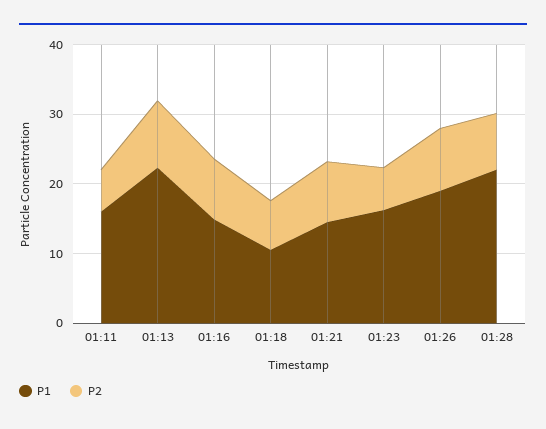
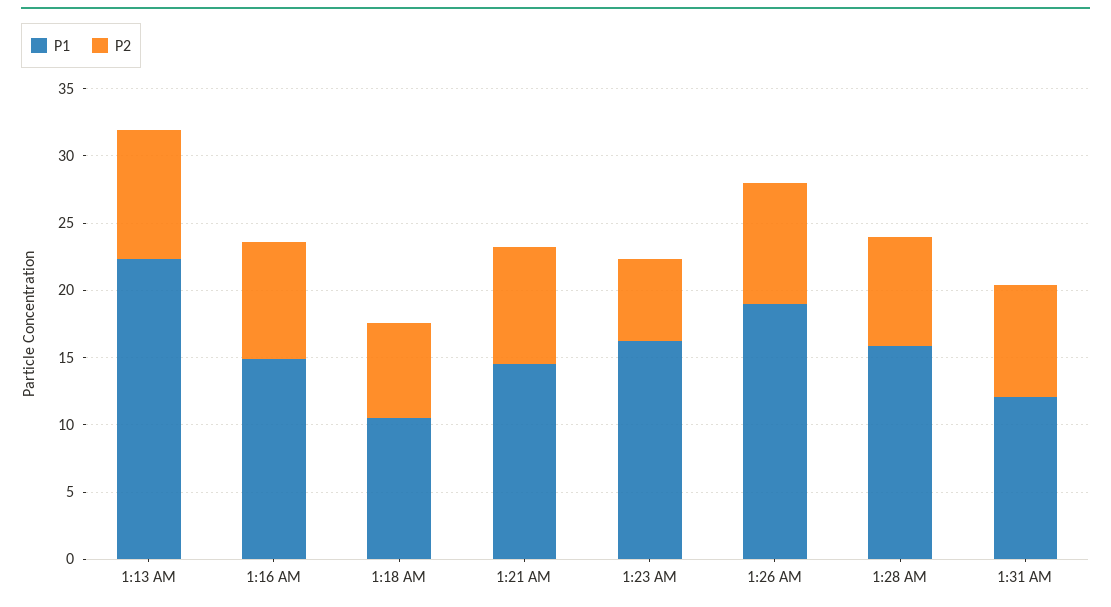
P1, 01:11: 16 -> none
P2, 01:11: 6 -> none
P1, 01:28: 22 -> 16
P1, 1:31 AM: none -> 12
P2, 1:31 AM: none -> 8

